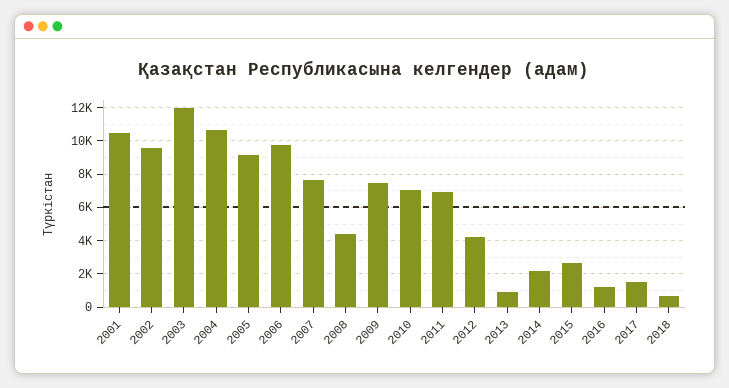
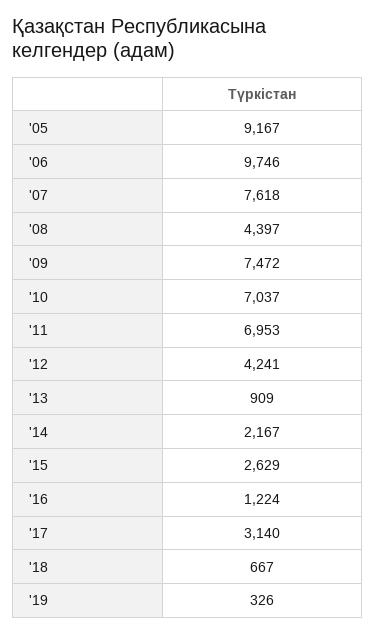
2001: 10500 -> none
2002: 9500 -> none
2003: 12000 -> none
2004: 10500 -> none
2017: 1500 -> 3140
'19: none -> 326

